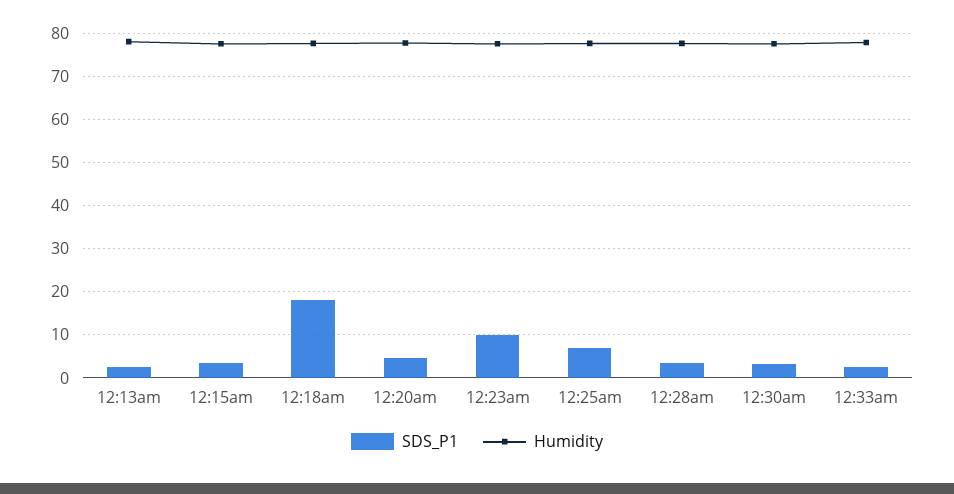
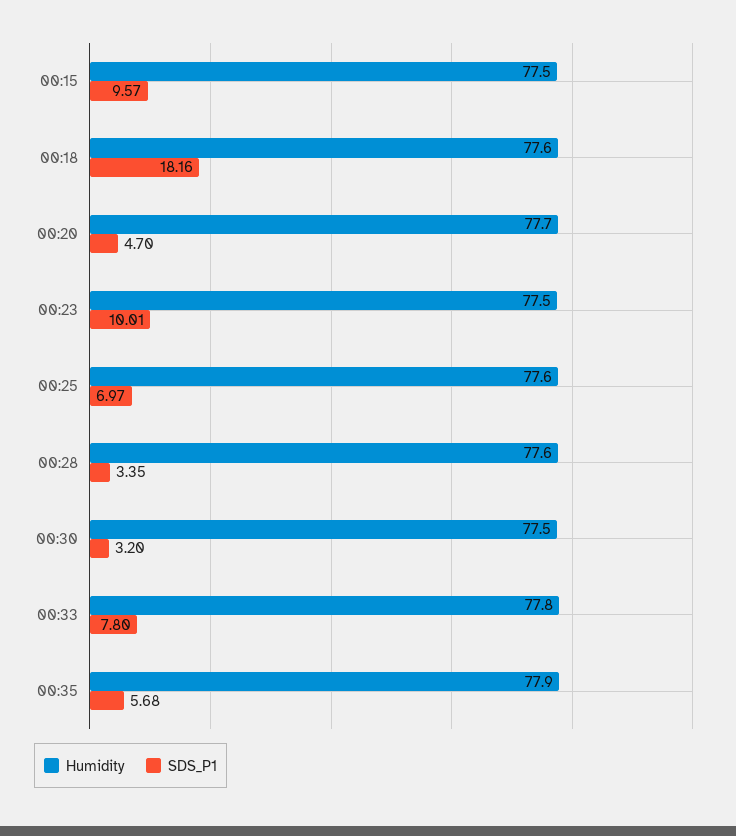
SDS_P1, 12:13am: 2 -> none
Humidity, 12:13am: 78 -> none
SDS_P1, 12:15am: 4 -> 9.57
SDS_P1, 12:33am: 2 -> 7.8
Humidity, 00:35: none -> 77.9
SDS_P1, 00:35: none -> 5.68

